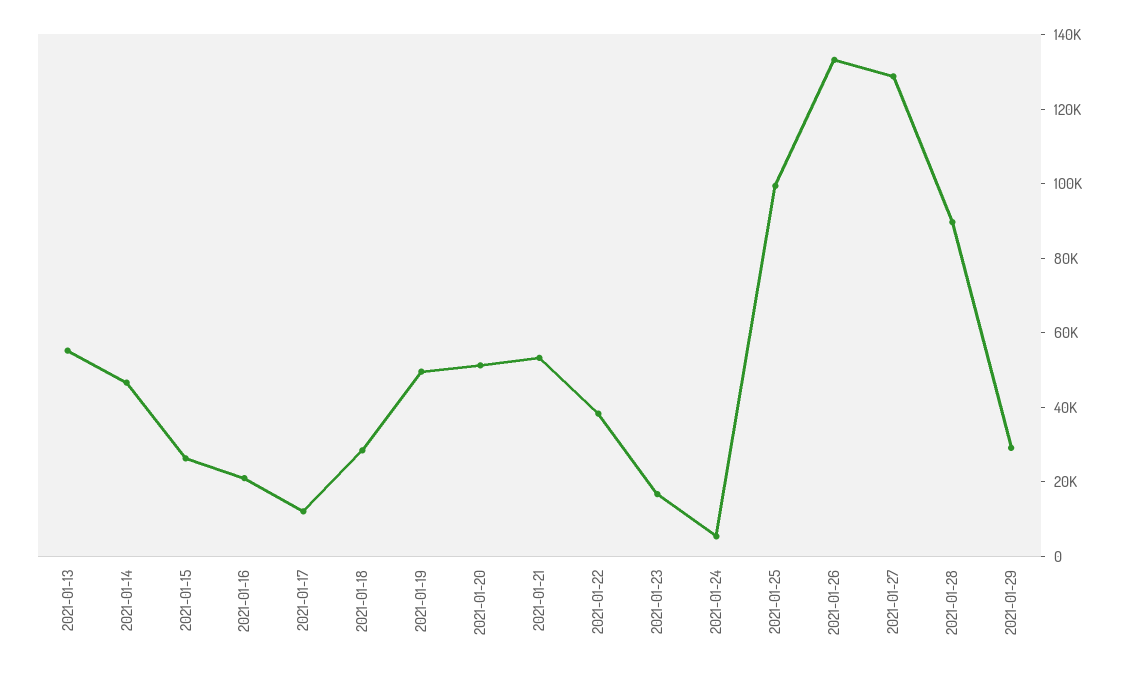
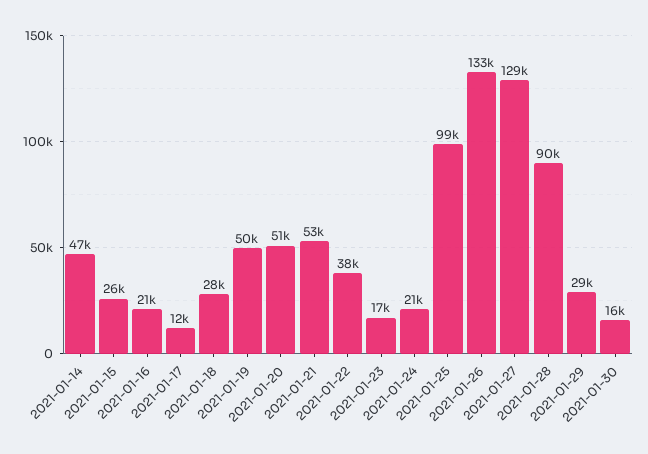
2021-01-13: 55000 -> none
2021-01-24: 5000 -> 21000
2021-01-30: none -> 16000

